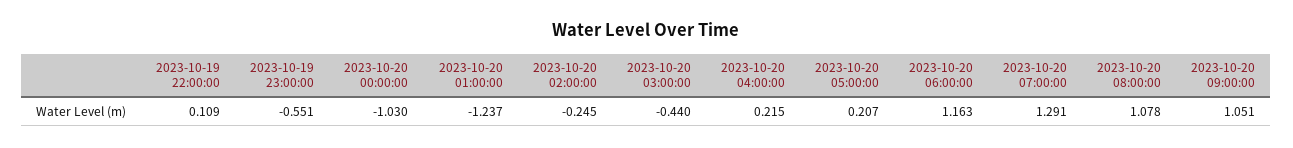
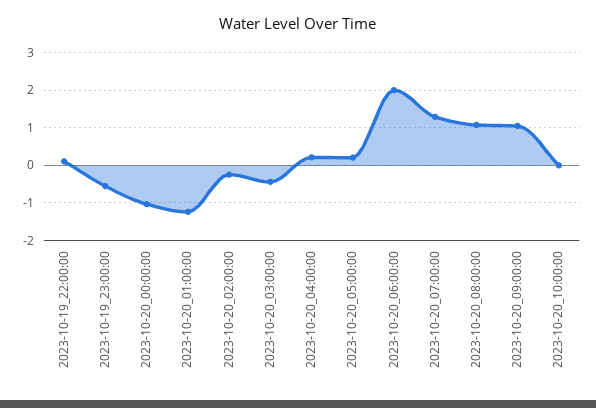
2023-10-20 06:00:00: 1.163 -> 2
2023-10-20_10:00:00: none -> 0

